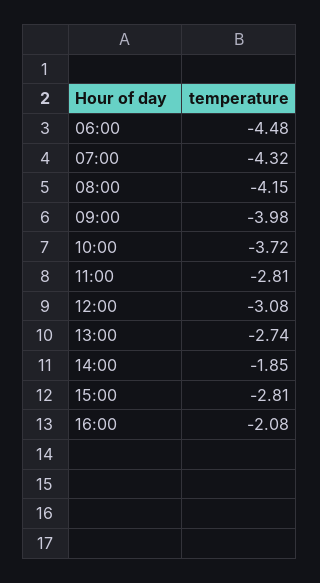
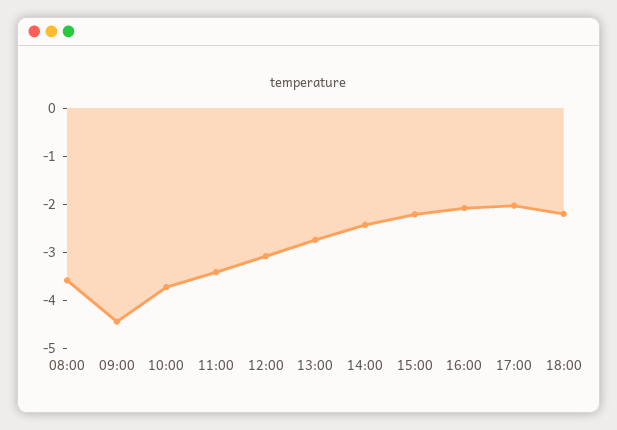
06:00: -4.48 -> none
07:00: -4.32 -> none
08:00: -4.15 -> -3.6
09:00: -3.98 -> -4.4
11:00: -2.81 -> -3.4
14:00: -1.85 -> -2.4
15:00: -2.81 -> -2.2
17:00: none -> -2
18:00: none -> -2.2

